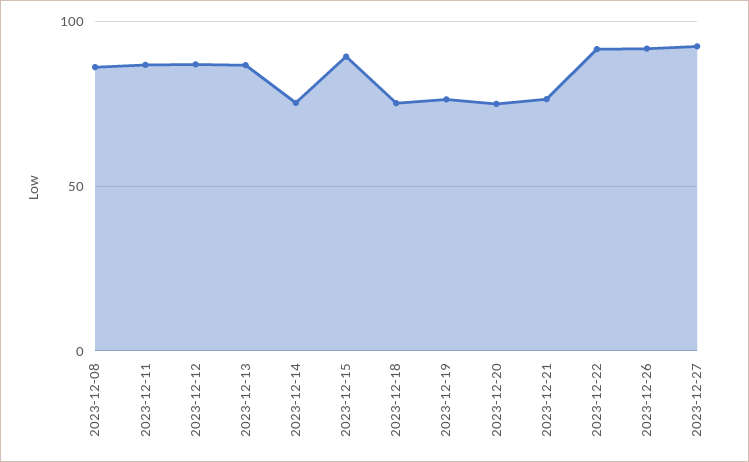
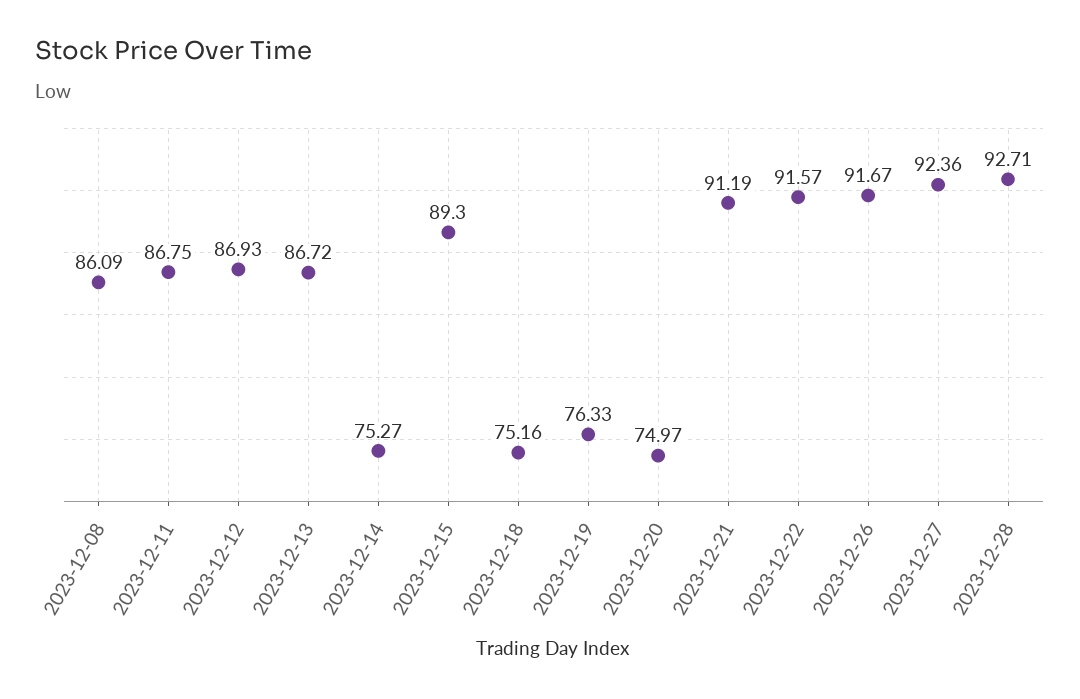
2023-12-21: 75 -> 91.19
2023-12-28: none -> 92.71

